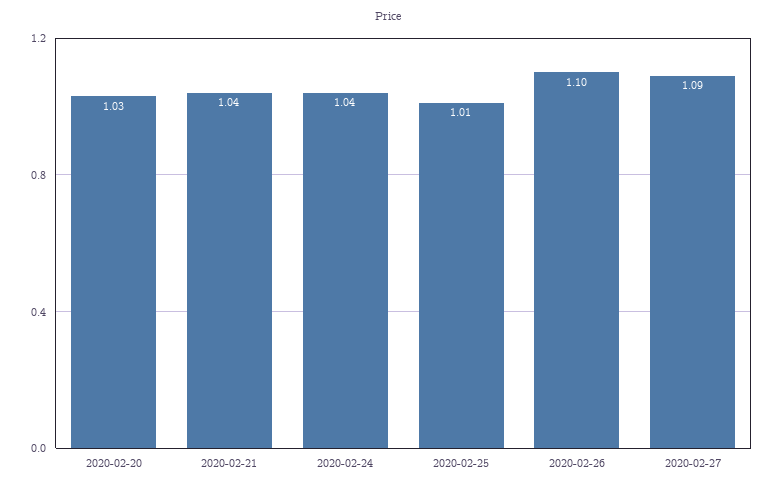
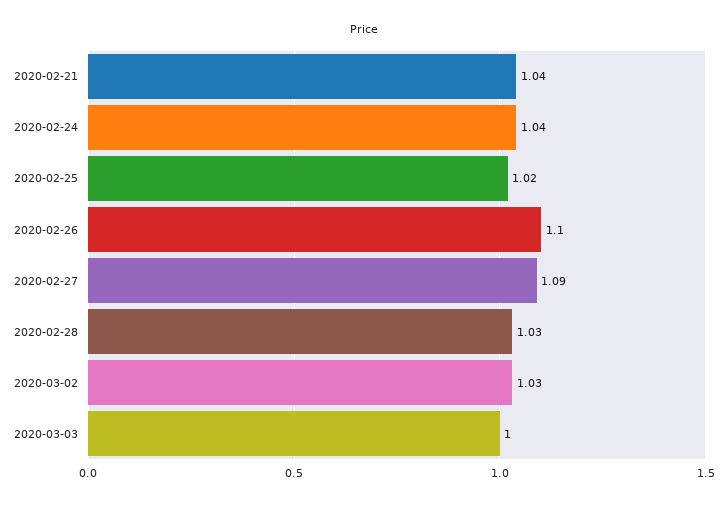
2020-02-20: 1.03 -> none
2020-02-25: 1.01 -> 1.02
2020-02-28: none -> 1.03
2020-03-02: none -> 1.03
2020-03-03: none -> 1

